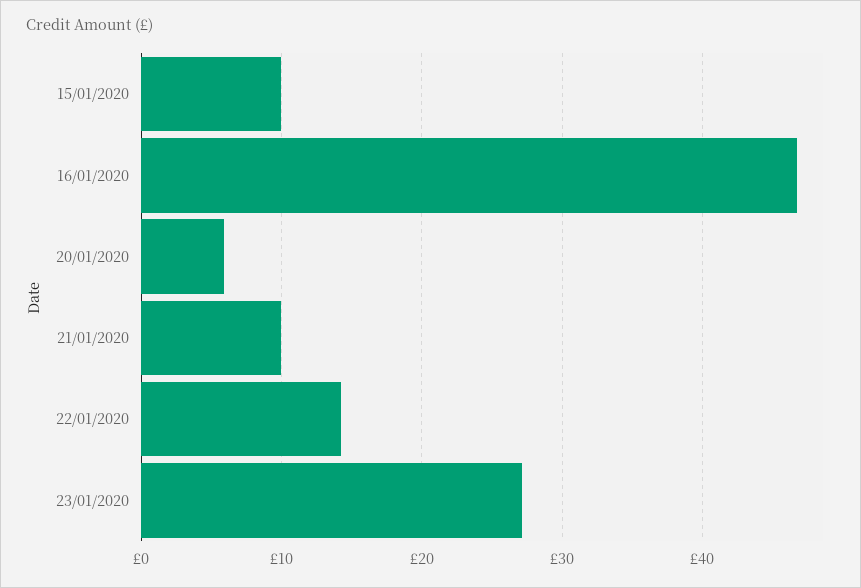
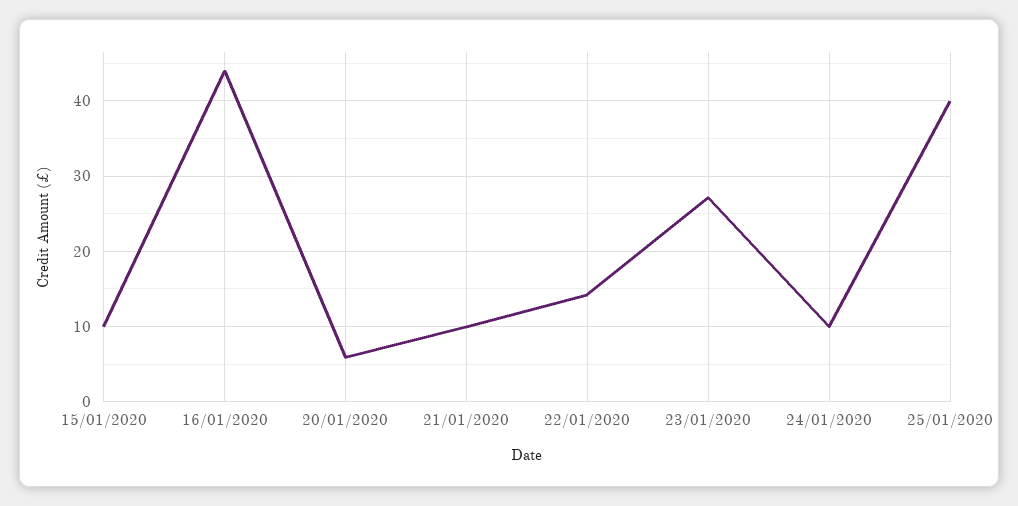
16/01/2020: 47 -> 44
24/01/2020: none -> 10
25/01/2020: none -> 40

